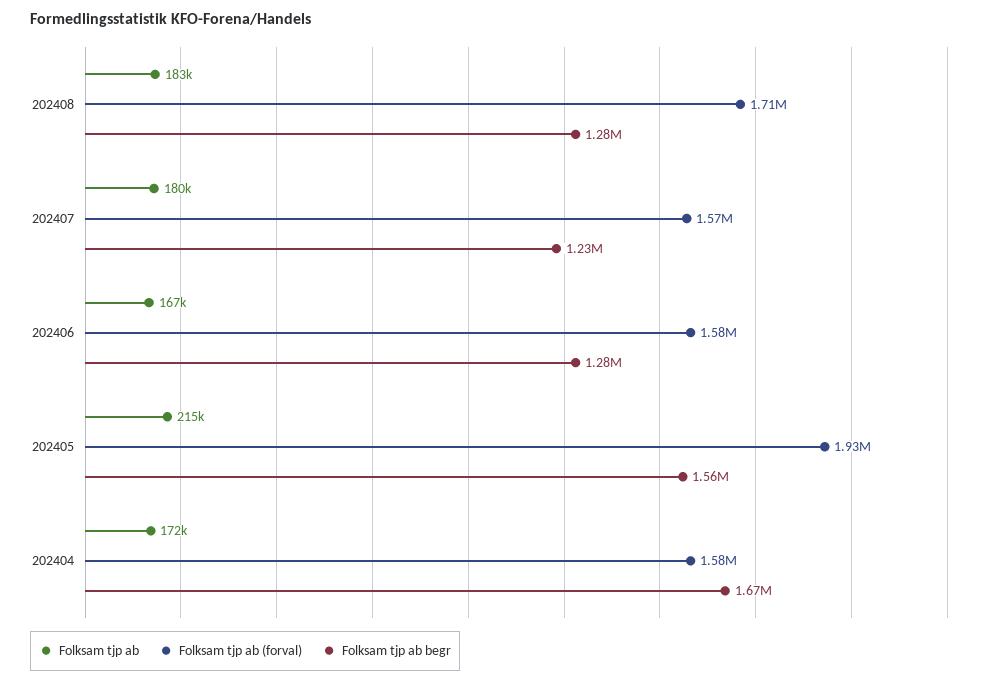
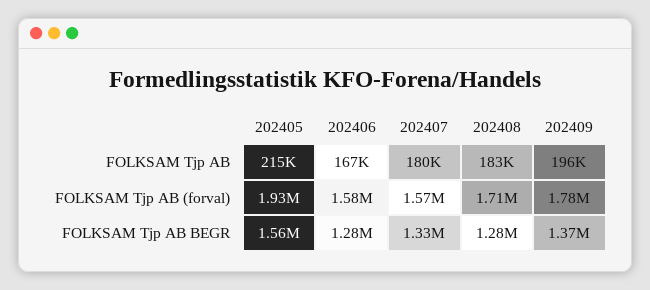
Folksam tjp ab begr, 202407: 1230000 -> 1330000
Folksam tjp ab, 202404: 172000 -> none
Folksam tjp ab (forval), 202404: 1580000 -> none
Folksam tjp ab begr, 202404: 1670000 -> none
Folksam tjp ab, 202409: none -> 196000
Folksam tjp ab (forval), 202409: none -> 1780000
Folksam tjp ab begr, 202409: none -> 1370000

